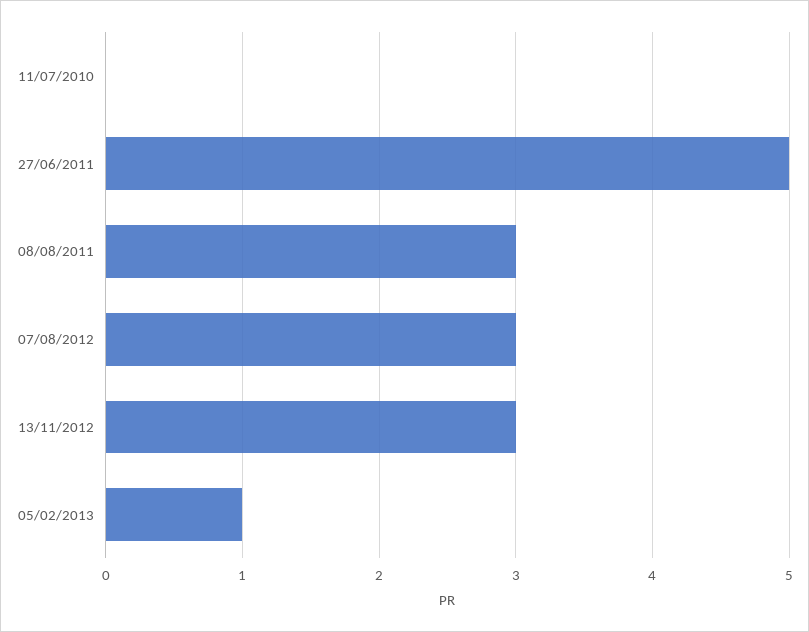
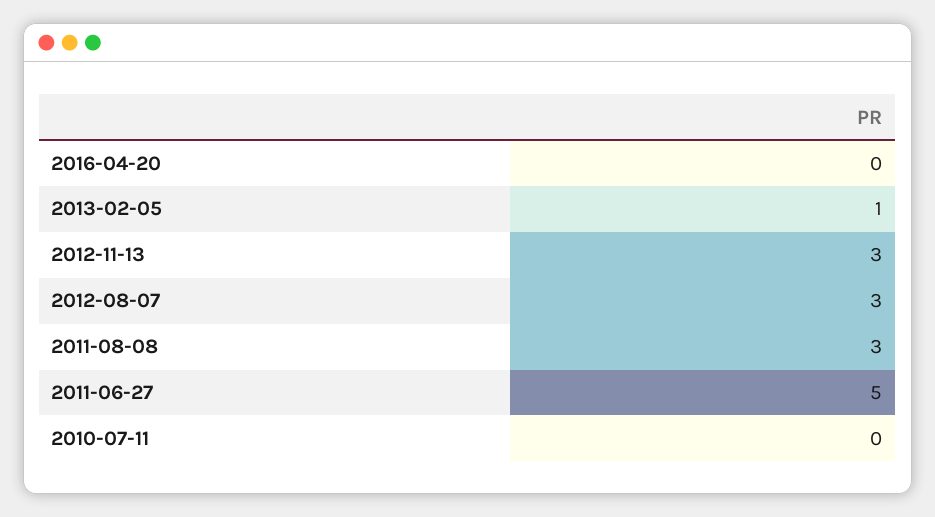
2016-04-20: none -> 0

